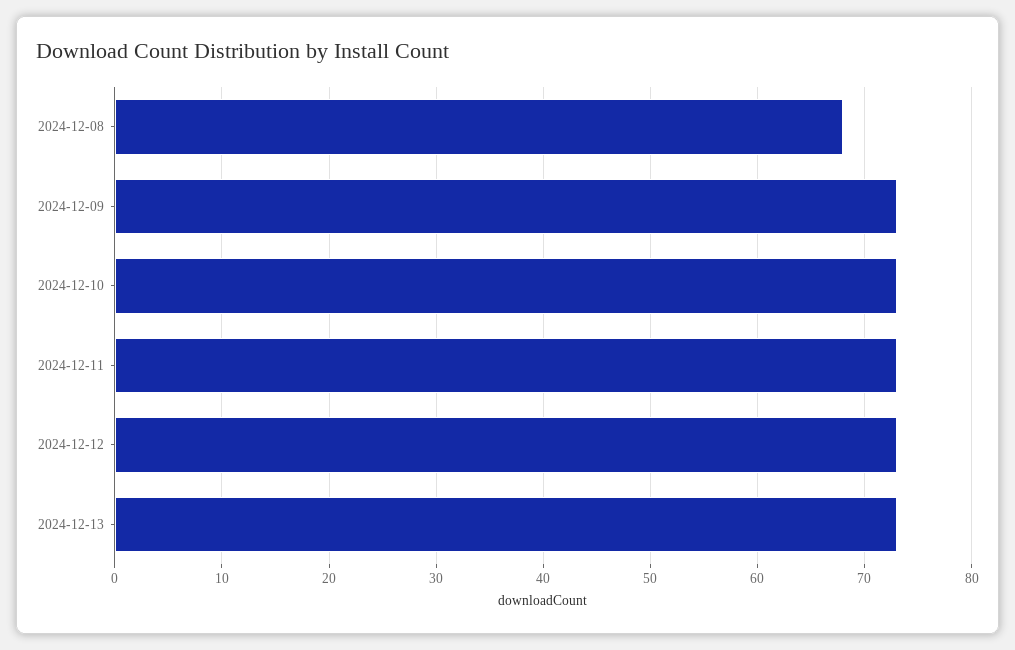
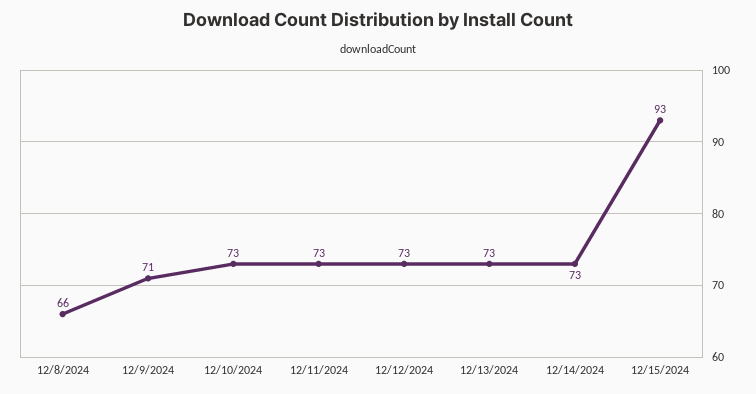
2024-12-08: 68 -> 66
2024-12-09: 73 -> 71
12/14/2024: none -> 73
12/15/2024: none -> 93

